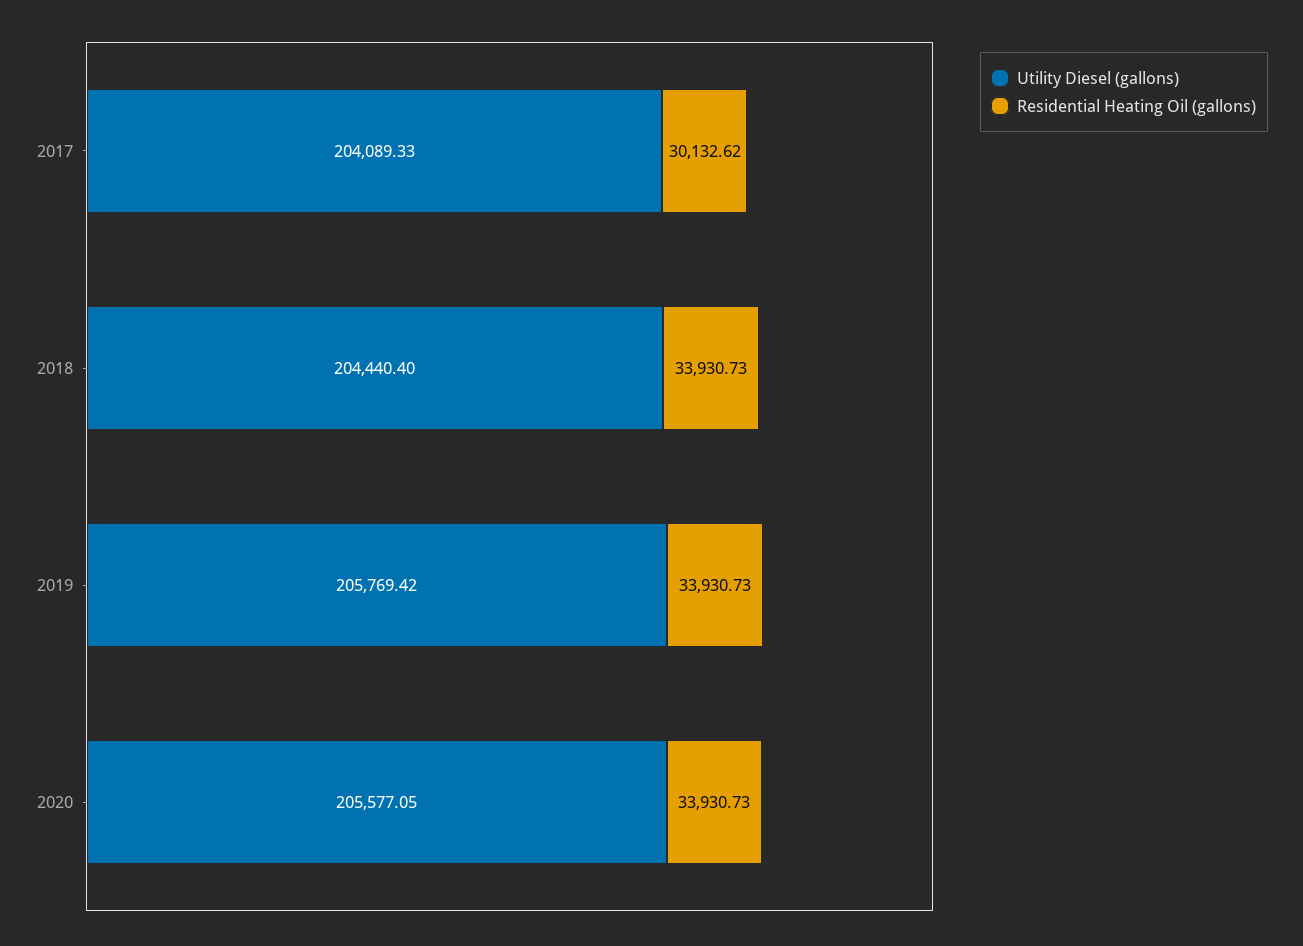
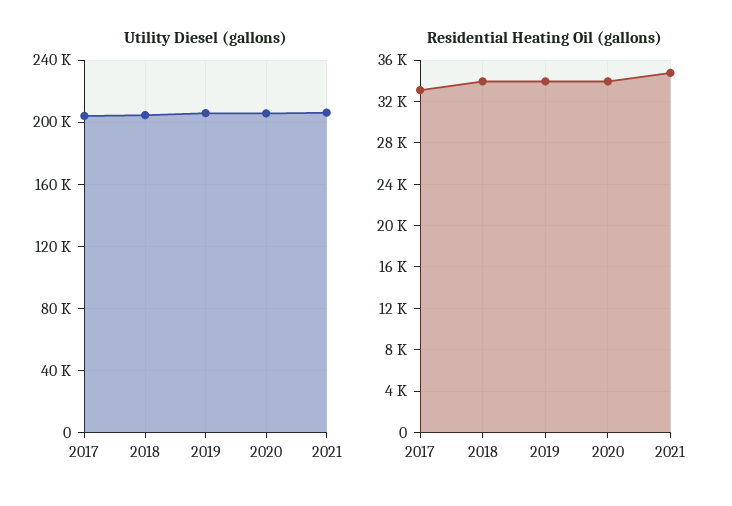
Residential Heating Oil (gallons), 2017: 30132.62 -> 33000
Utility Diesel (gallons), 2021: none -> 205000
Residential Heating Oil (gallons), 2021: none -> 35000

